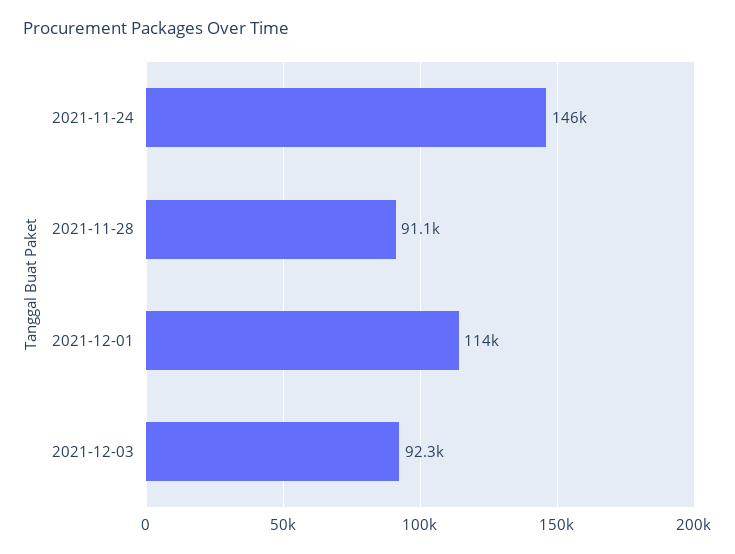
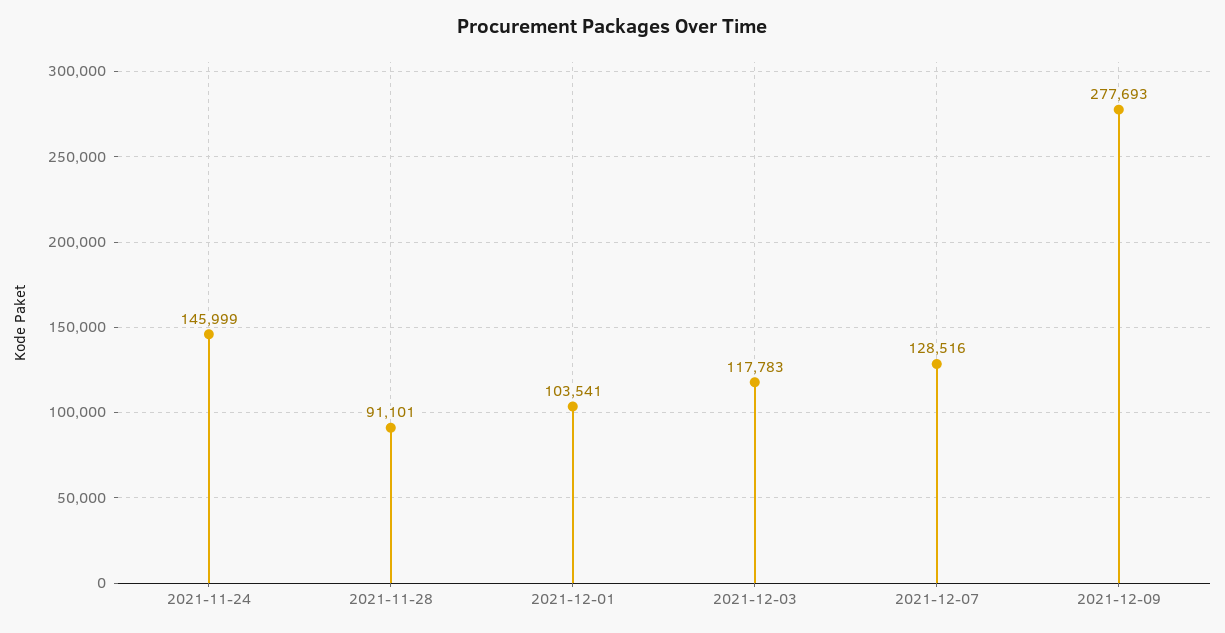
2021-12-01: 114000 -> 103541
2021-12-03: 92300 -> 117783
2021-12-07: none -> 128516
2021-12-09: none -> 277693

